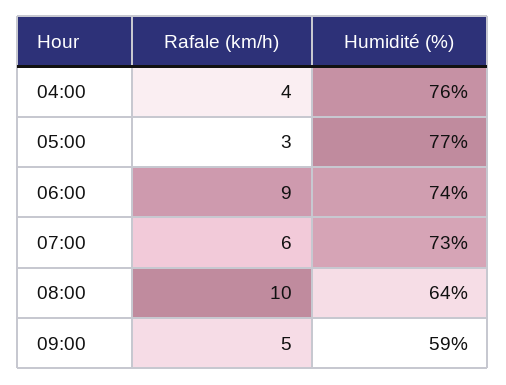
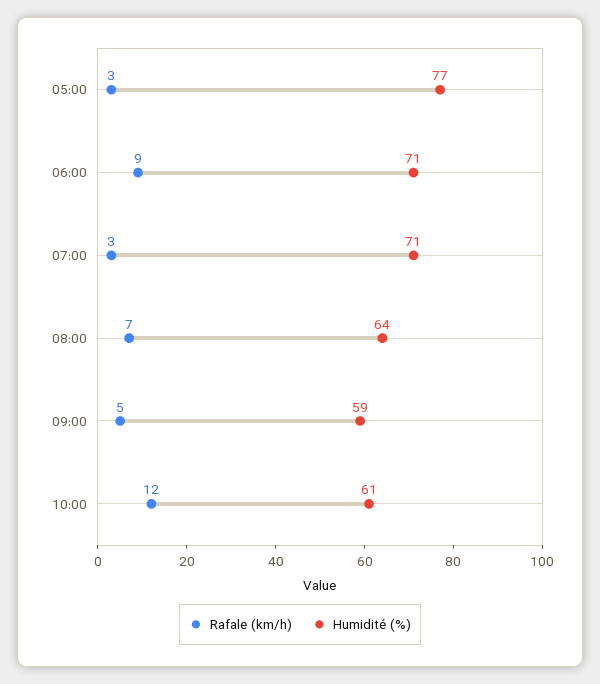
Rafale (km/h), 04:00: 4 -> none
Humidité (%), 04:00: 76 -> none
Humidité (%), 06:00: 74 -> 71
Rafale (km/h), 07:00: 6 -> 3
Humidité (%), 07:00: 73 -> 71
Rafale (km/h), 08:00: 10 -> 7
Rafale (km/h), 10:00: none -> 12
Humidité (%), 10:00: none -> 61

